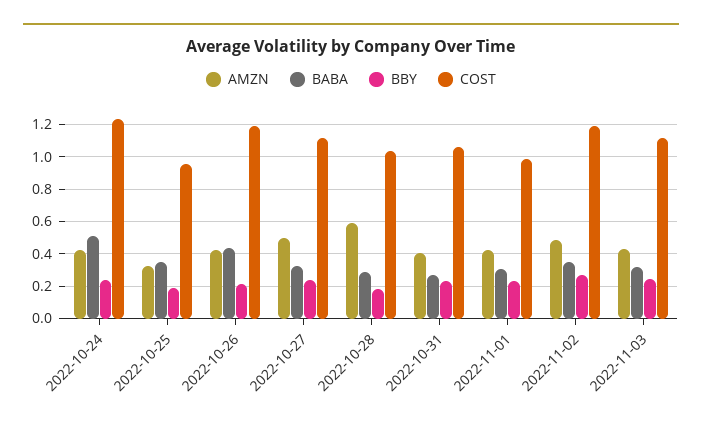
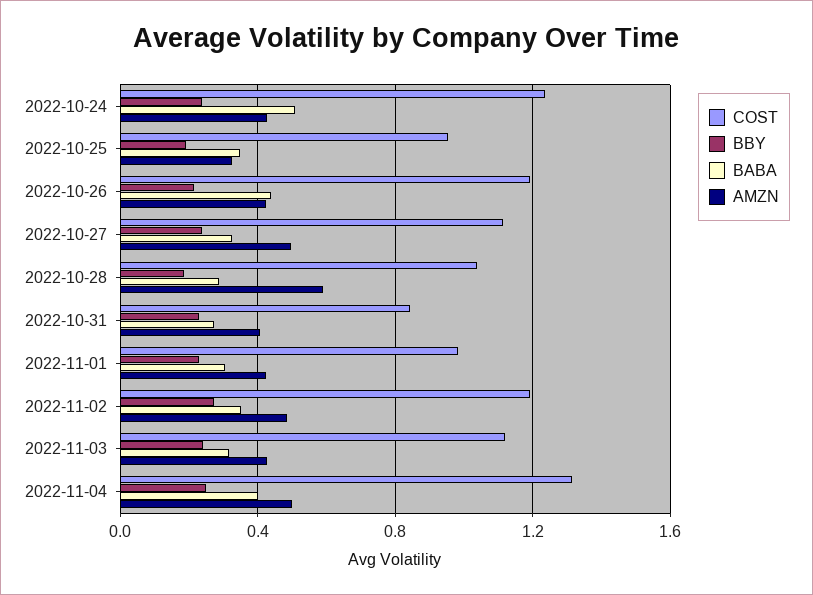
COST, 2022-10-31: 1.05 -> 0.85
COST, 2022-11-04: none -> 1.3
BBY, 2022-11-04: none -> 0.25
BABA, 2022-11-04: none -> 0.4
AMZN, 2022-11-04: none -> 0.5

